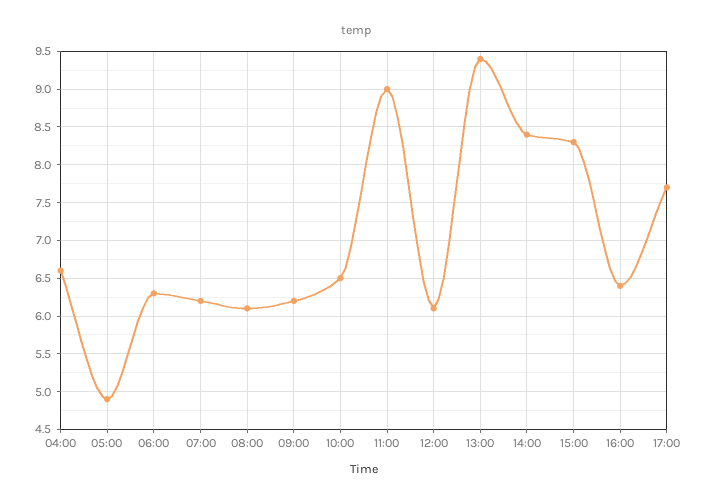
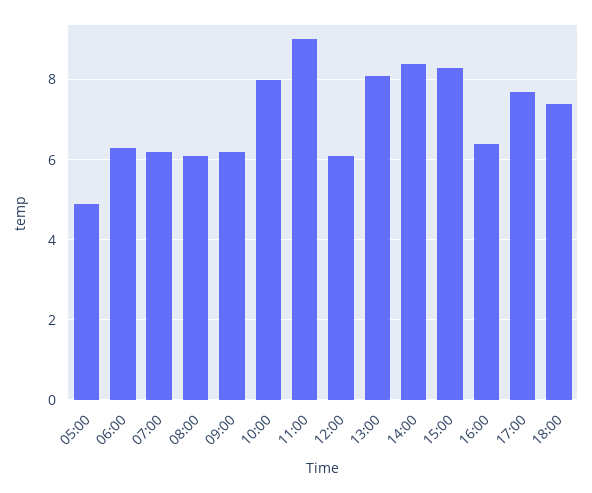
04:00: 6.6 -> none
10:00: 6.5 -> 8
13:00: 9.4 -> 8
18:00: none -> 7.5

